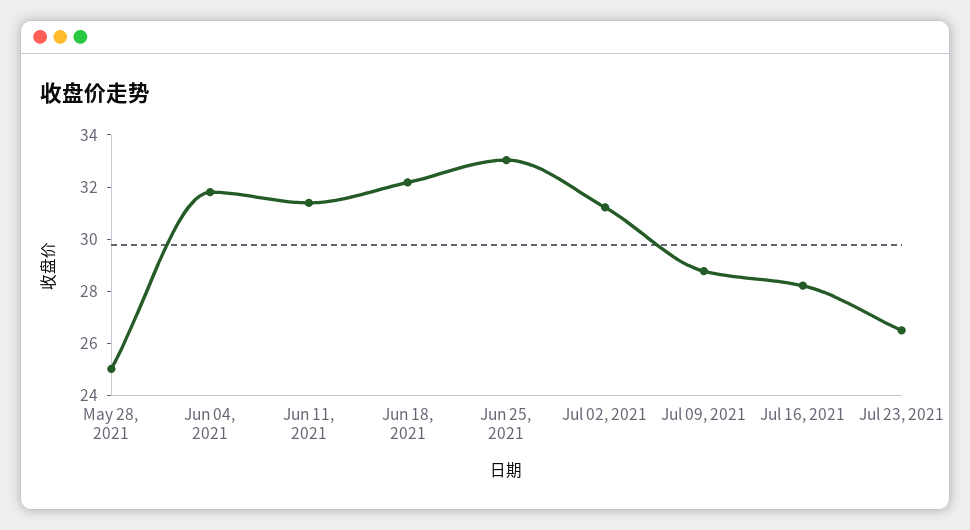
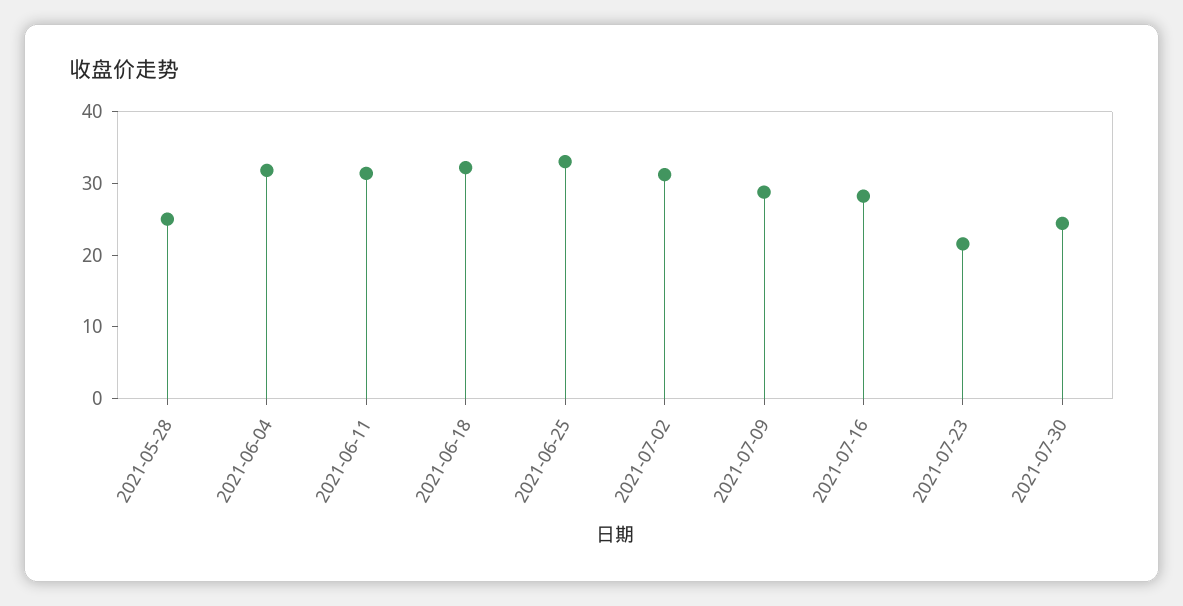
Jul 23, 2021: 26.5 -> 22
2021-07-30: none -> 24

